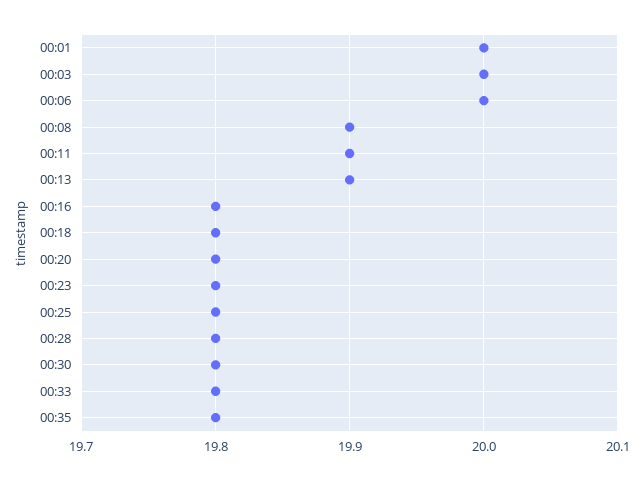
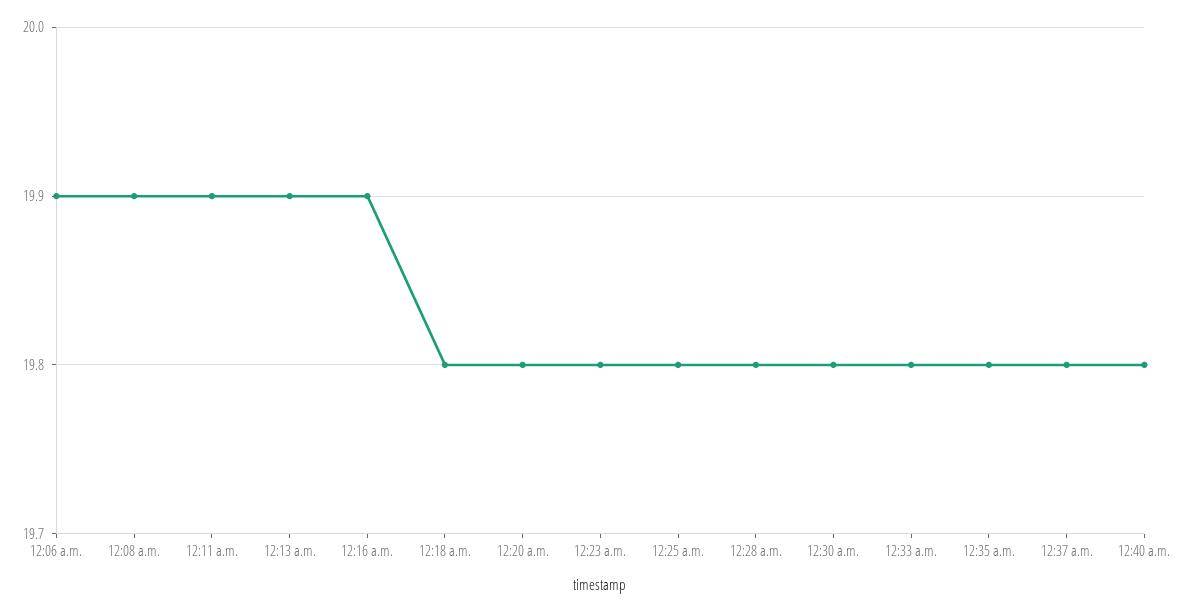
00:01: 20 -> none
00:03: 20 -> none
00:06: 20 -> 19.9
00:16: 19.8 -> 19.9
12:37 a.m.: none -> 19.8
12:40 a.m.: none -> 19.8

